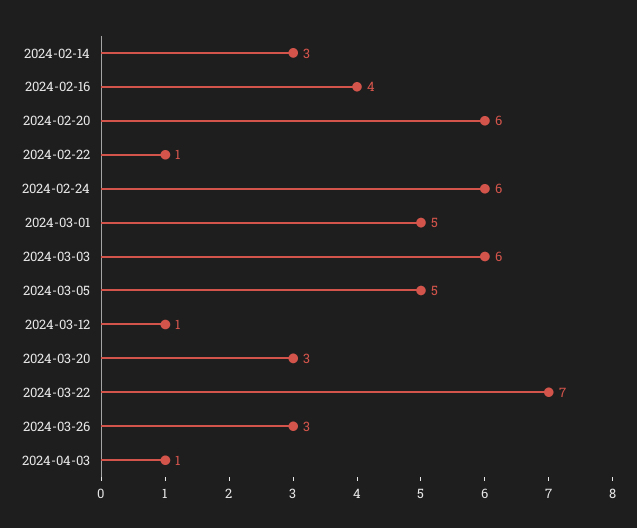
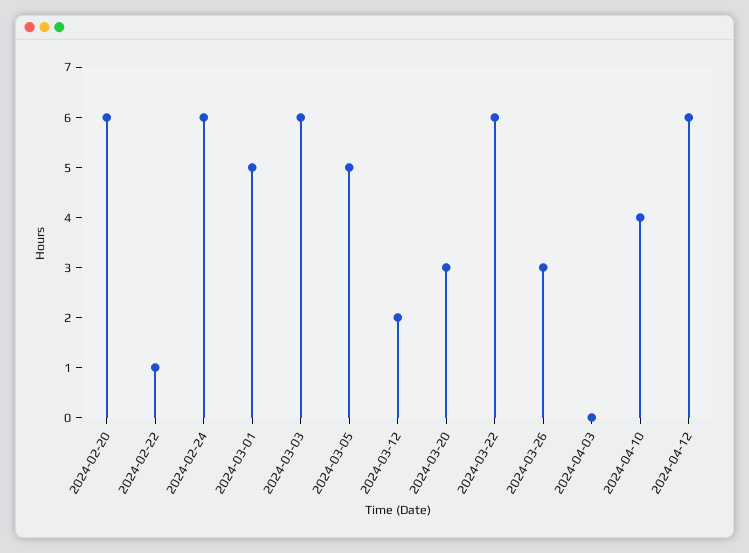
2024-02-14: 3 -> none
2024-02-16: 4 -> none
2024-03-12: 1 -> 2
2024-03-22: 7 -> 6
2024-04-03: 1 -> 0
2024-04-10: none -> 4
2024-04-12: none -> 6

